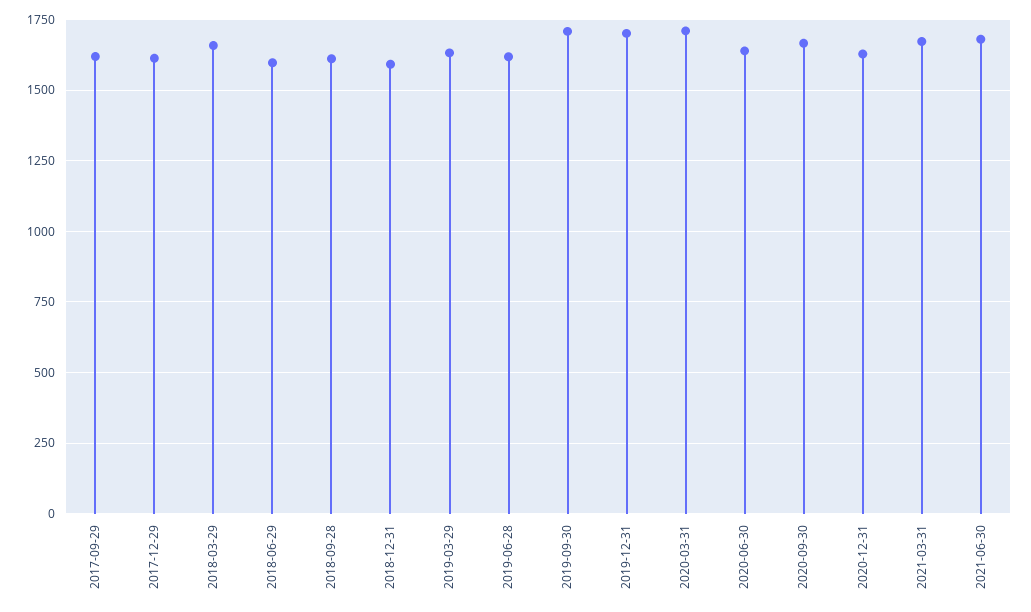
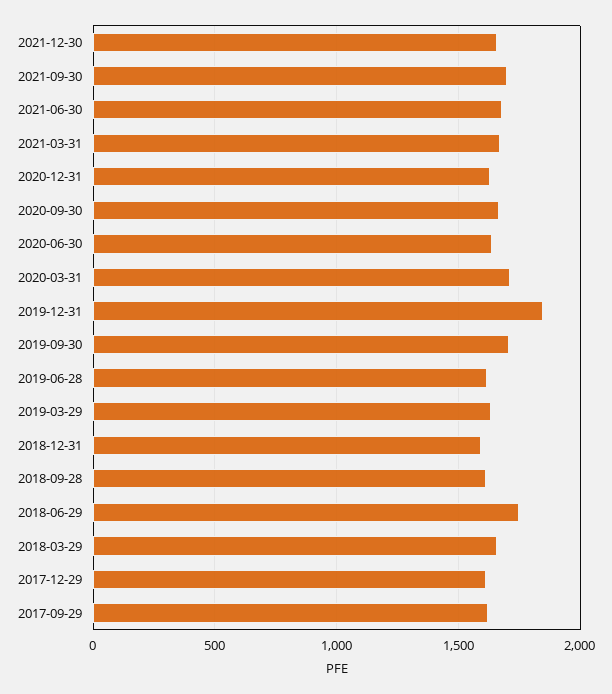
2018-06-29: 1600 -> 1750
2019-12-31: 1700 -> 1850
2021-12-30: none -> 1650
2021-09-30: none -> 1700

